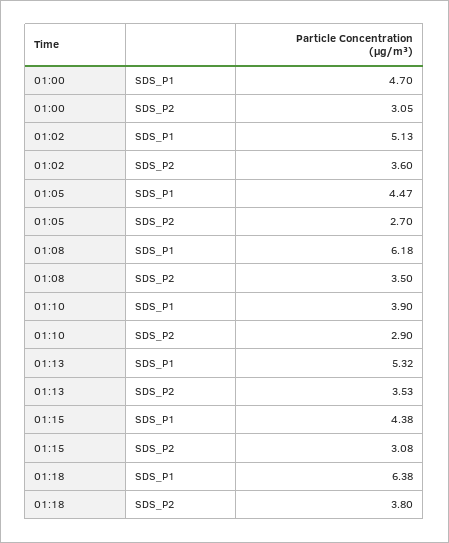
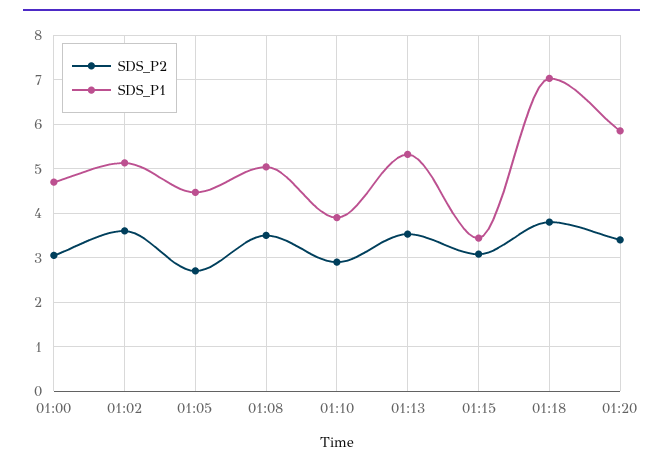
SDS_P1, 01:08: 6.18 -> 5
SDS_P1, 01:15: 4.38 -> 3.4
SDS_P1, 01:18: 6.38 -> 7
SDS_P2, 01:20: none -> 3.4
SDS_P1, 01:20: none -> 5.8

